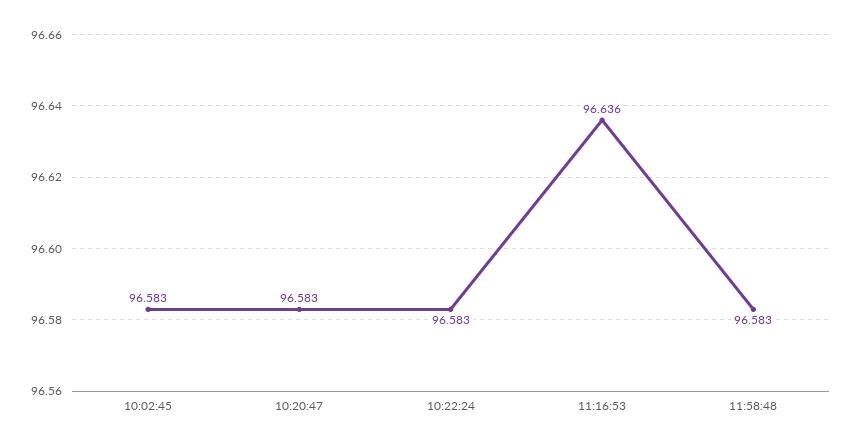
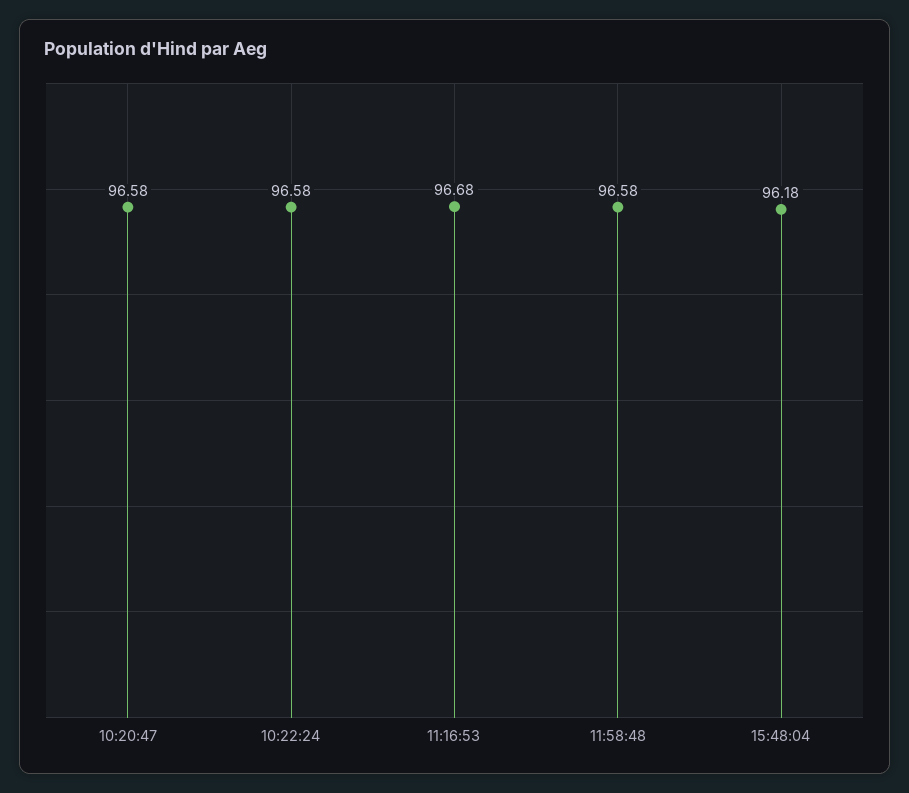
10:02:45: 96.583 -> none
11:16:53: 96.636 -> 96.68
15:48:04: none -> 96.18

